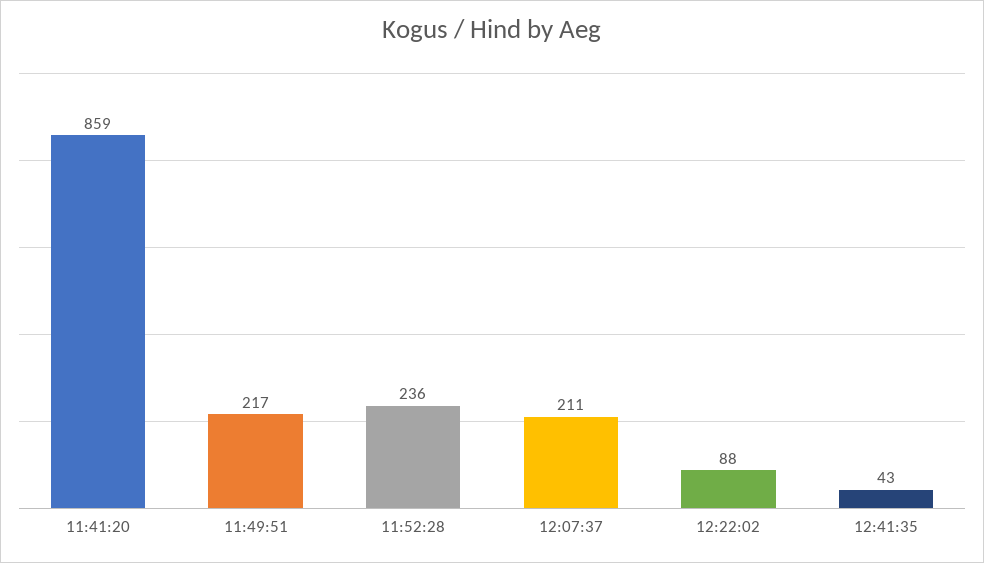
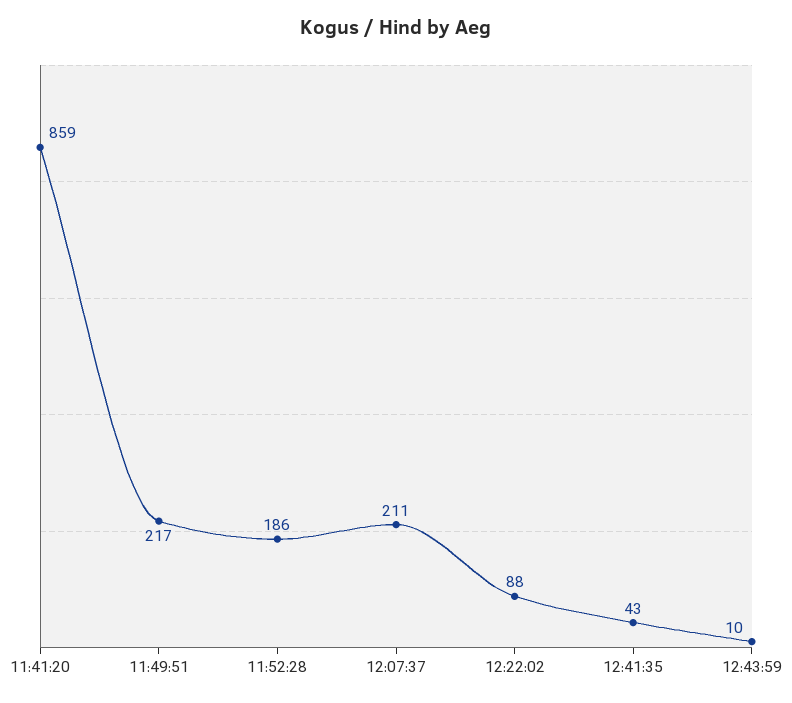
11:52:28: 236 -> 186
12:43:59: none -> 10

